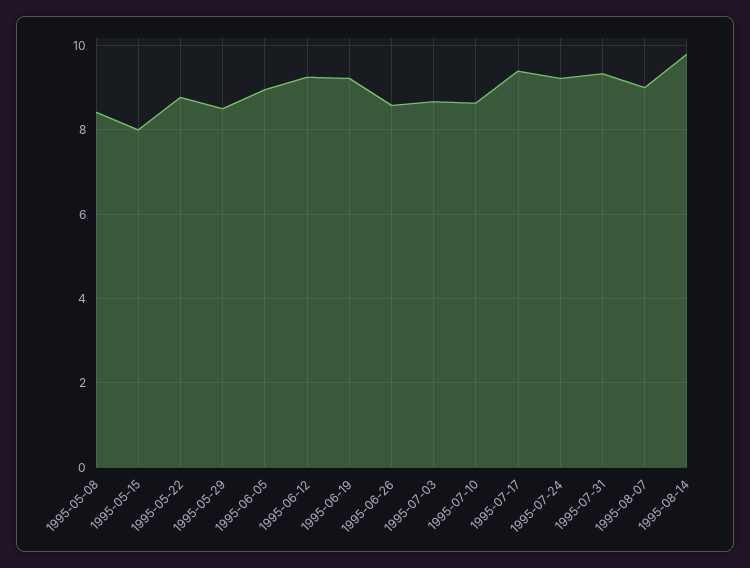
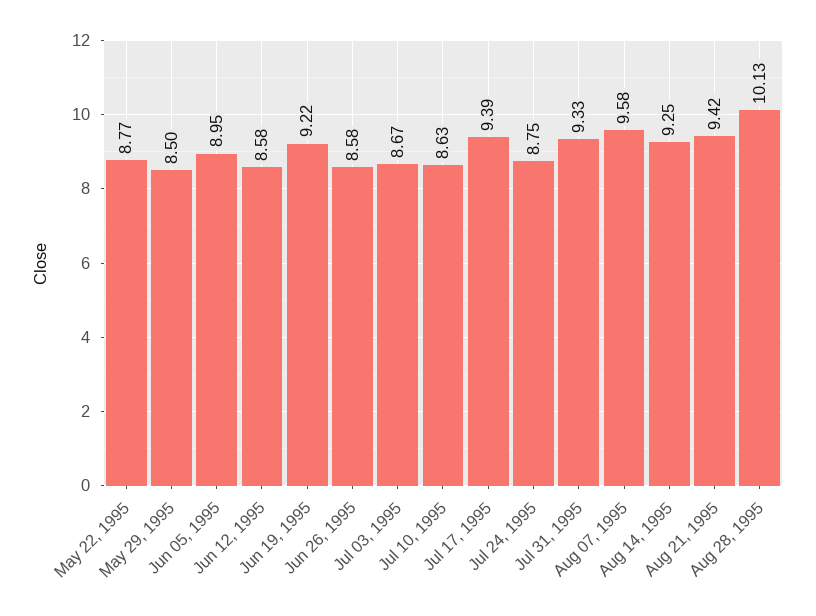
1995-05-08: 8.4 -> none
1995-05-15: 8 -> none
1995-06-12: 9.2 -> 8.58
1995-07-24: 9.2 -> 8.75
1995-08-07: 9 -> 9.58
1995-08-14: 9.8 -> 9.25
Aug 21, 1995: none -> 9.42
Aug 28, 1995: none -> 10.13

